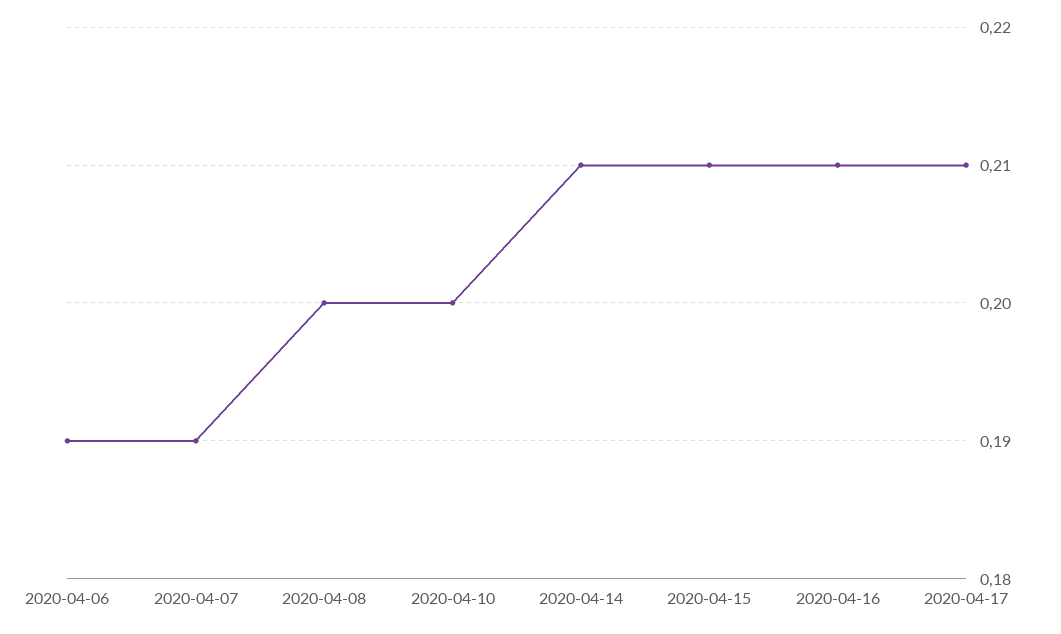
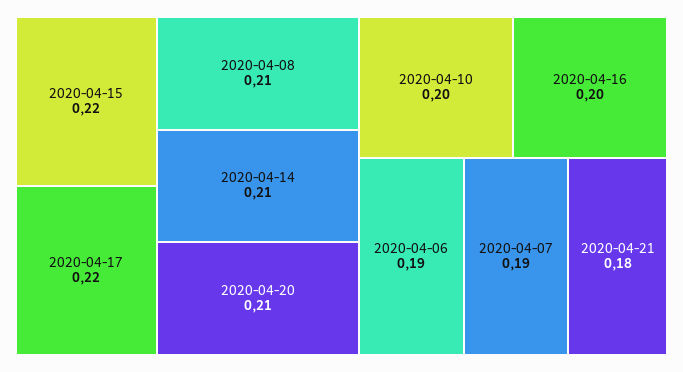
2020-04-08: 0.2 -> 0.21
2020-04-15: 0.21 -> 0.22
2020-04-16: 0.21 -> 0.2
2020-04-17: 0.21 -> 0.22
2020-04-20: none -> 0.21
2020-04-21: none -> 0.18

